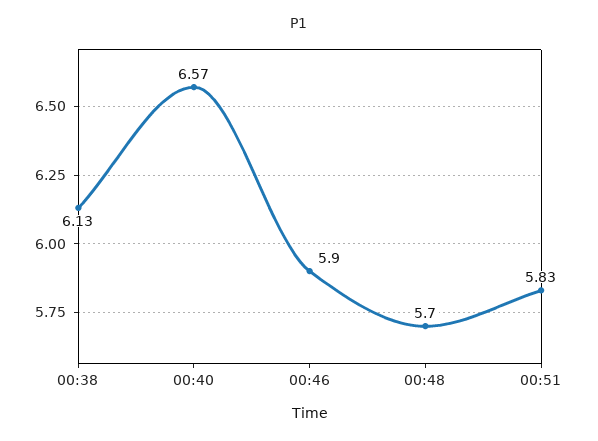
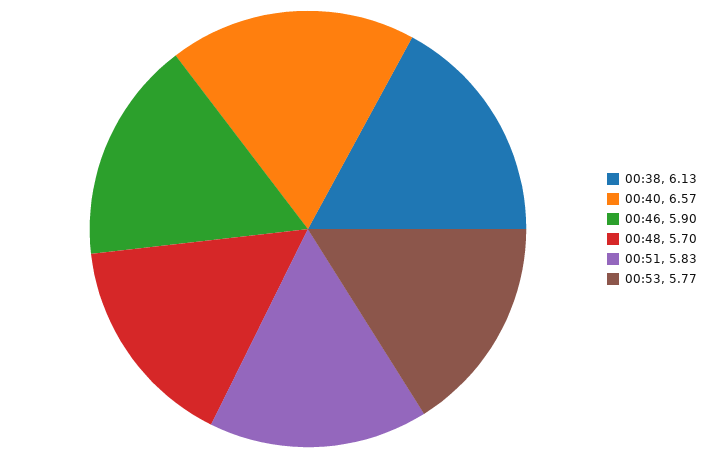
00:53: none -> 5.77

